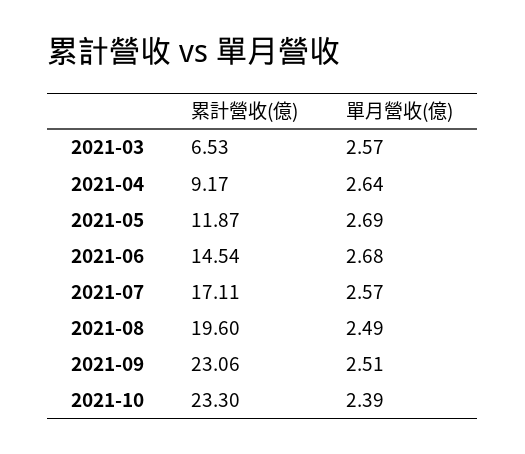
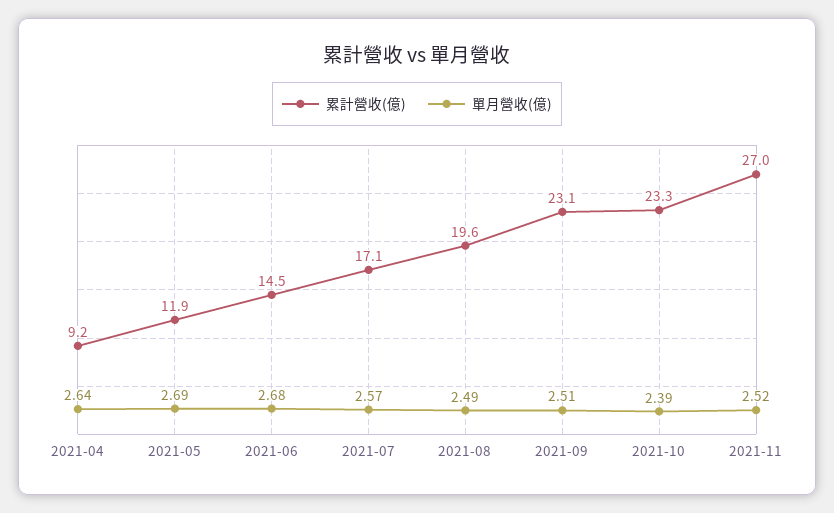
累計營收(億), 2021-03: 6.53 -> none
單月營收(億), 2021-03: 2.57 -> none
累計營收(億), 2021-11: none -> 27
單月營收(億), 2021-11: none -> 2.52

